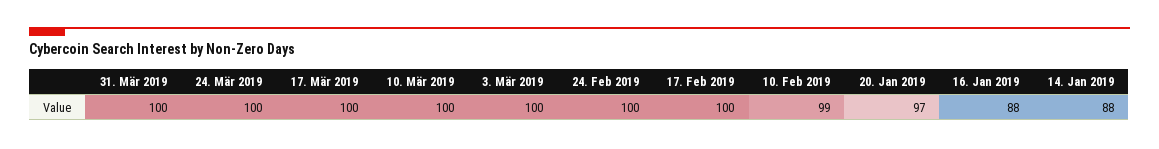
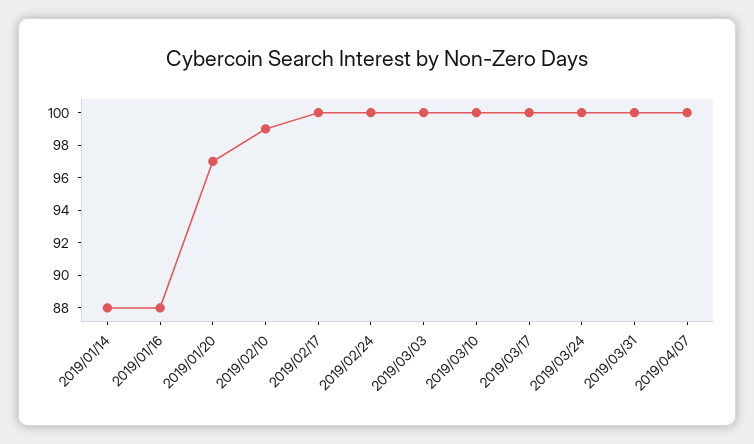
2019/04/07: none -> 100

